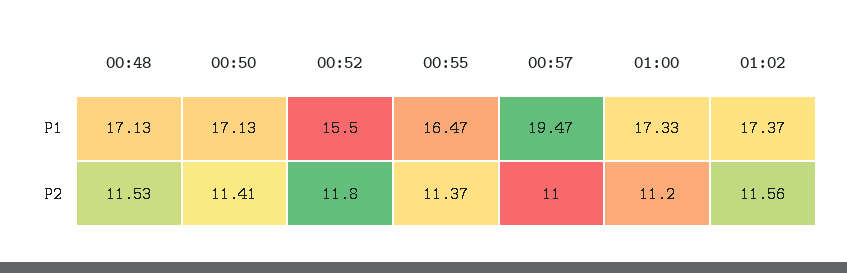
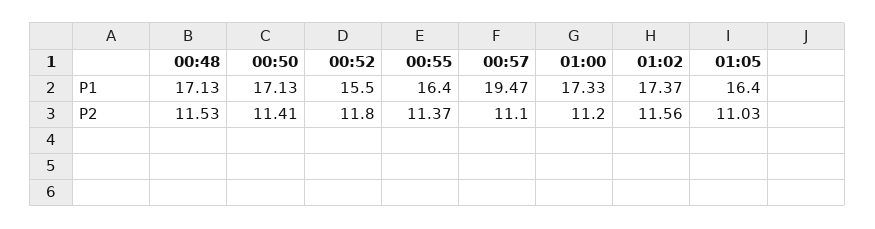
00:55, P1: 16.47 -> 16.4
00:57, P2: 11 -> 11.1
01:05, P1: none -> 16.4
01:05, P2: none -> 11.03

